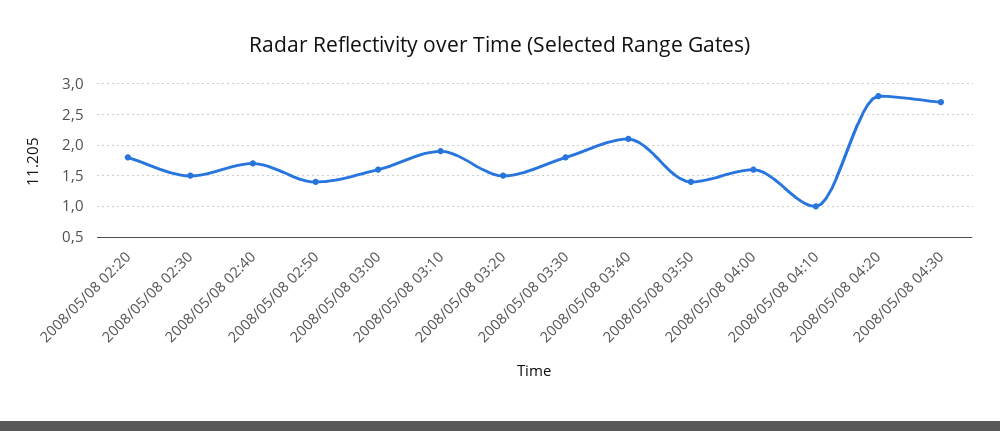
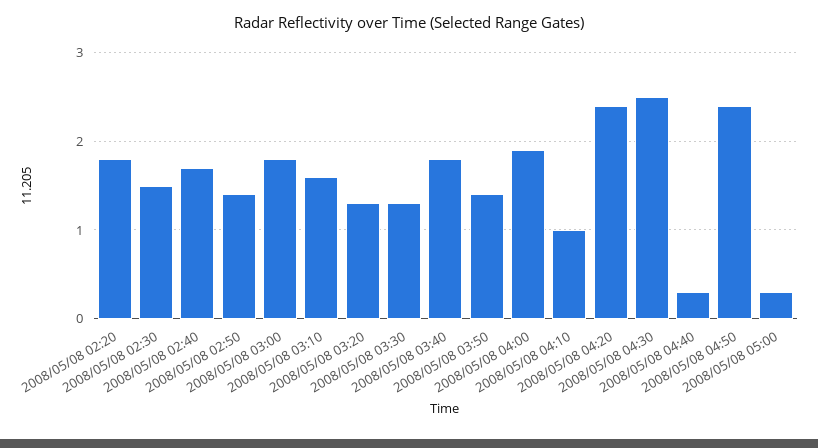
2008/05/08 03:00: 1.6 -> 1.8
2008/05/08 03:10: 1.9 -> 1.6
2008/05/08 03:20: 1.5 -> 1.3
2008/05/08 03:30: 1.8 -> 1.3
2008/05/08 03:40: 2.1 -> 1.8
2008/05/08 04:00: 1.6 -> 1.9
2008/05/08 04:20: 2.8 -> 2.4
2008/05/08 04:30: 2.7 -> 2.5
2008/05/08 04:40: none -> 0.3
2008/05/08 04:50: none -> 2.4
2008/05/08 05:00: none -> 0.3

